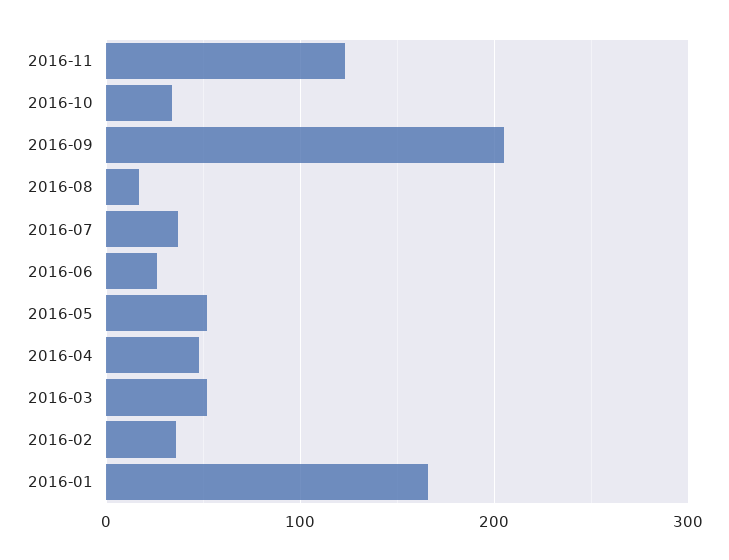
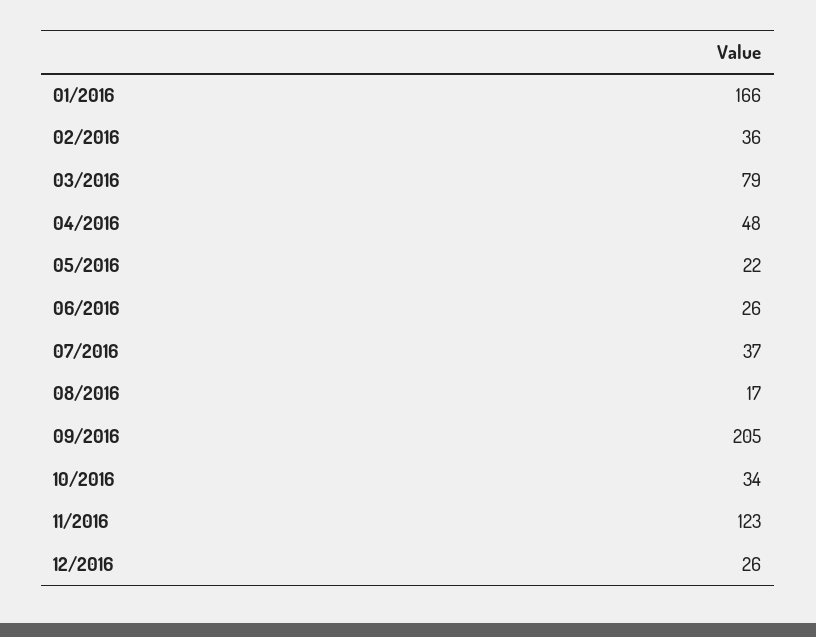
2016-05: 50 -> 22
2016-03: 50 -> 79
12/2016: none -> 26

